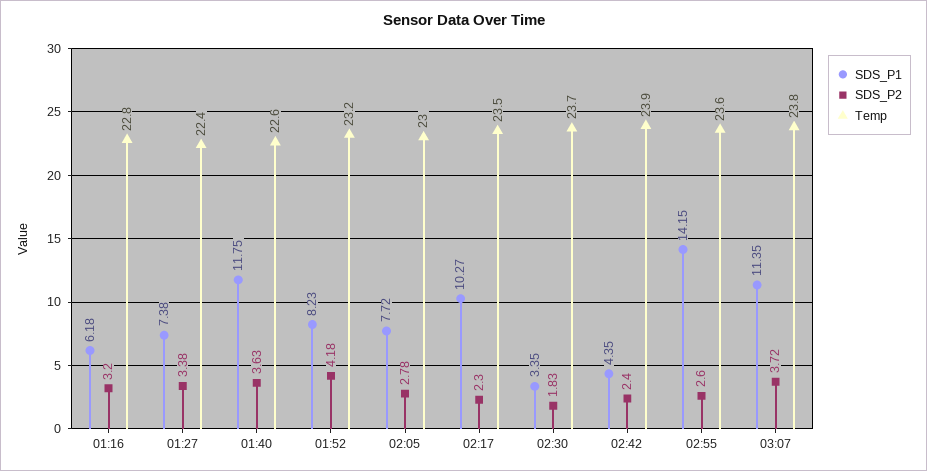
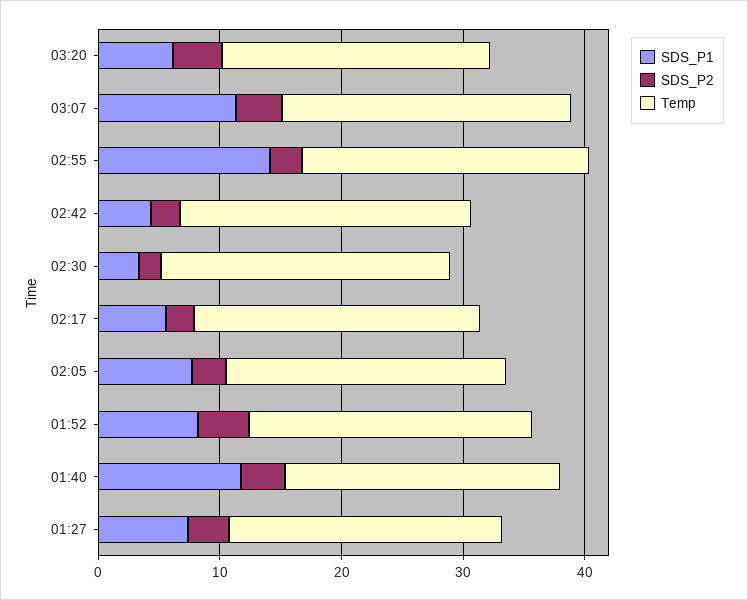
SDS_P1, 01:16: 6.18 -> none
SDS_P2, 01:16: 3.2 -> none
Temp, 01:16: 22.8 -> none
SDS_P1, 02:17: 10.27 -> 6
SDS_P1, 03:20: none -> 6
SDS_P2, 03:20: none -> 4
Temp, 03:20: none -> 22

